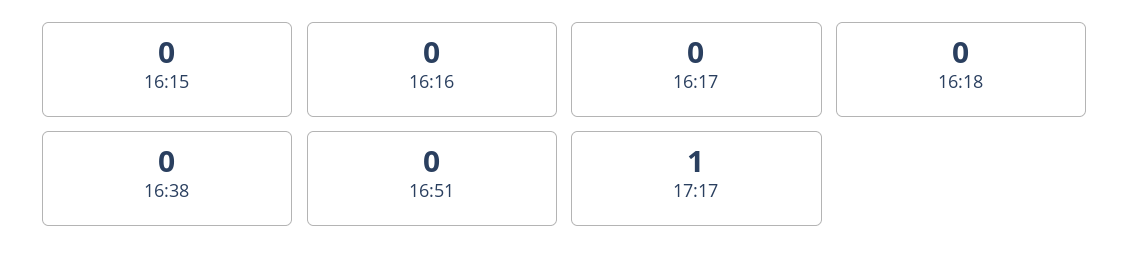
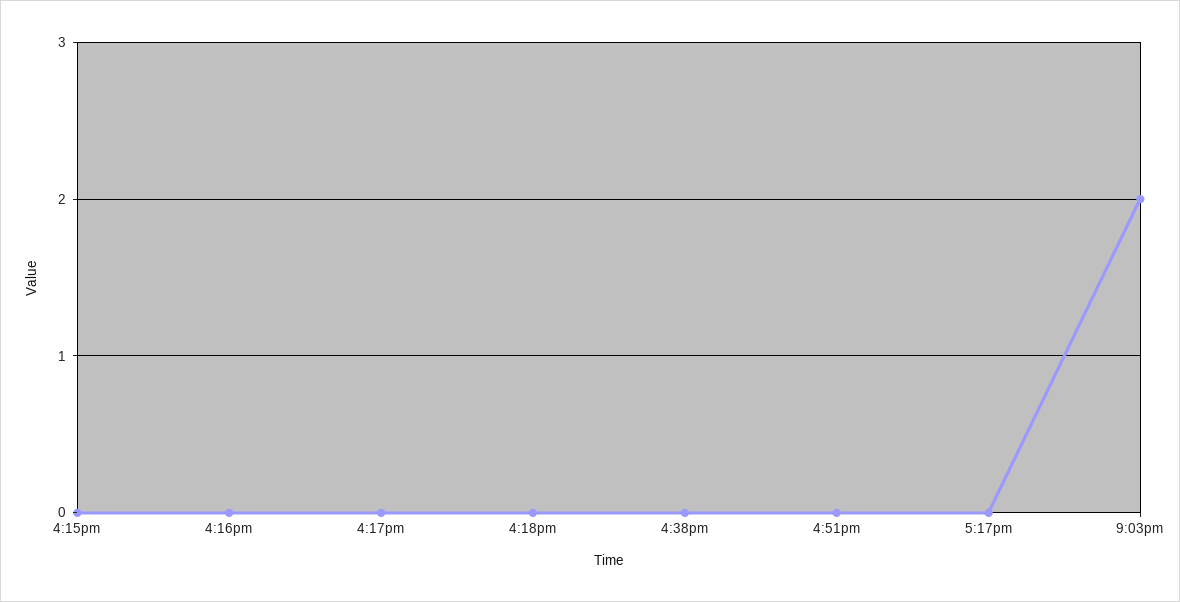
17:17: 1 -> 0
9:03pm: none -> 2

